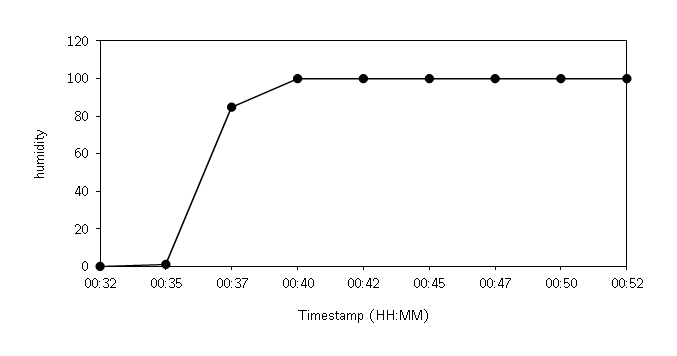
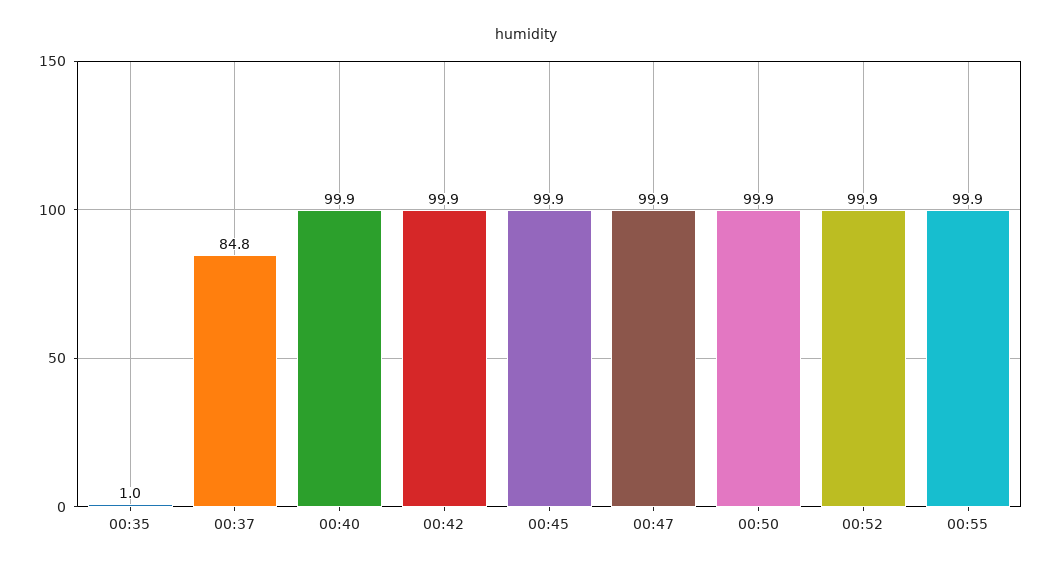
00:32: 0 -> none
00:55: none -> 99.9

